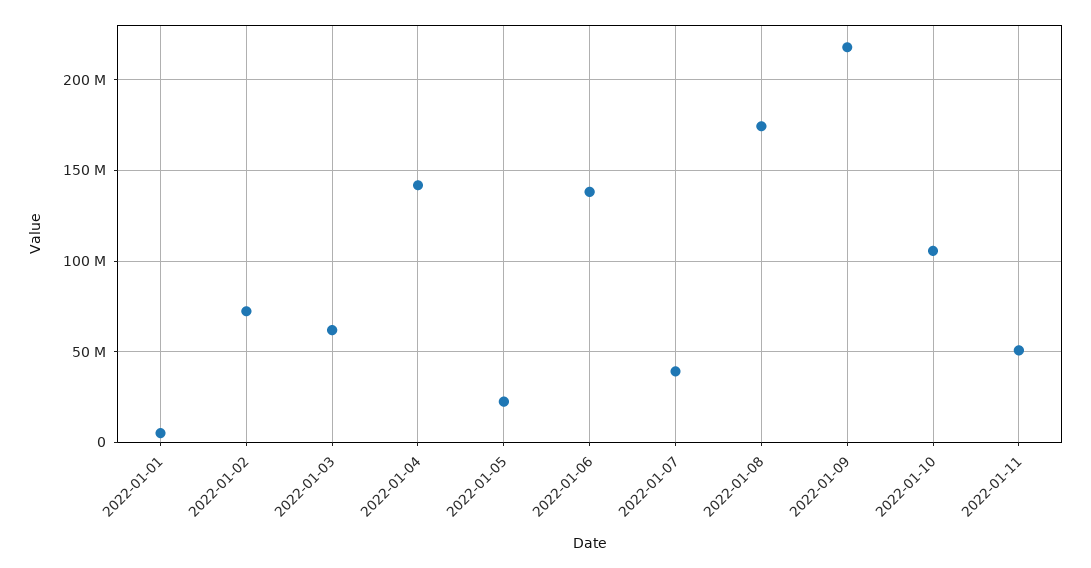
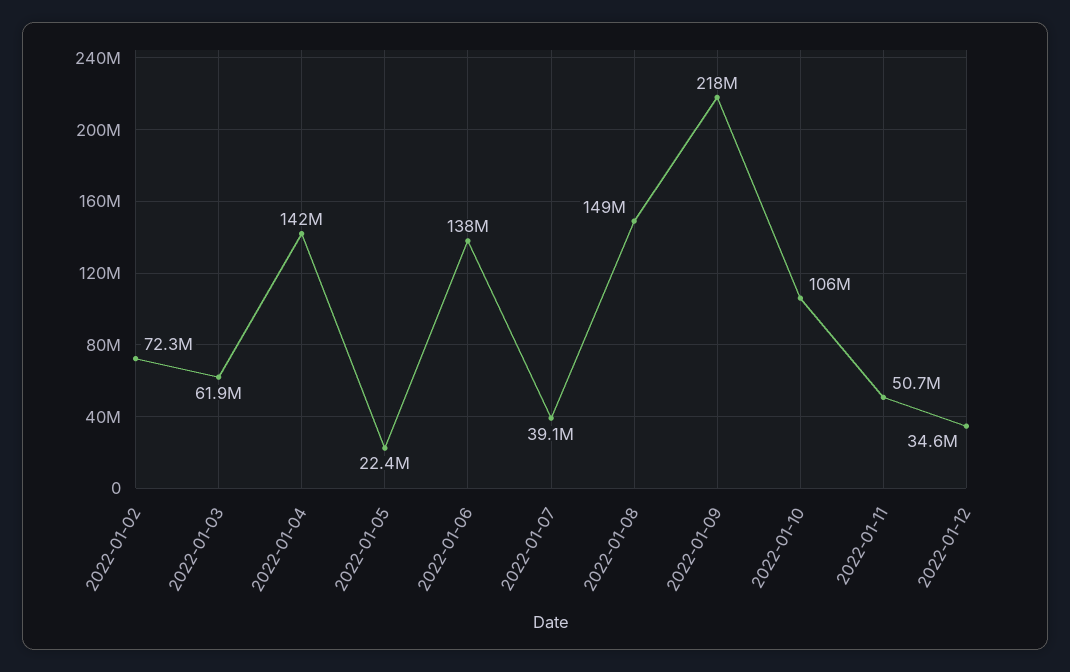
2022-01-01: 5000000 -> none
2022-01-08: 175000000 -> 149000000
2022-01-12: none -> 34600000

